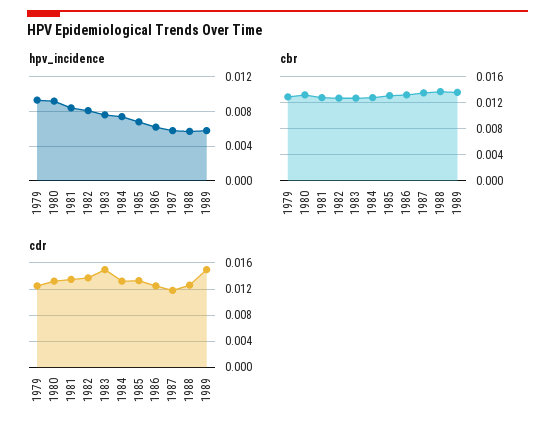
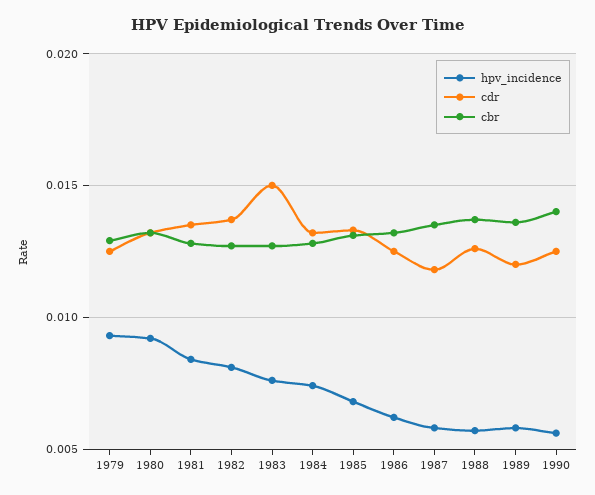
cdr, 1989: 0.015 -> 0.012
hpv_incidence, 1990: none -> 0.0055
cdr, 1990: none -> 0.0125
cbr, 1990: none -> 0.014

